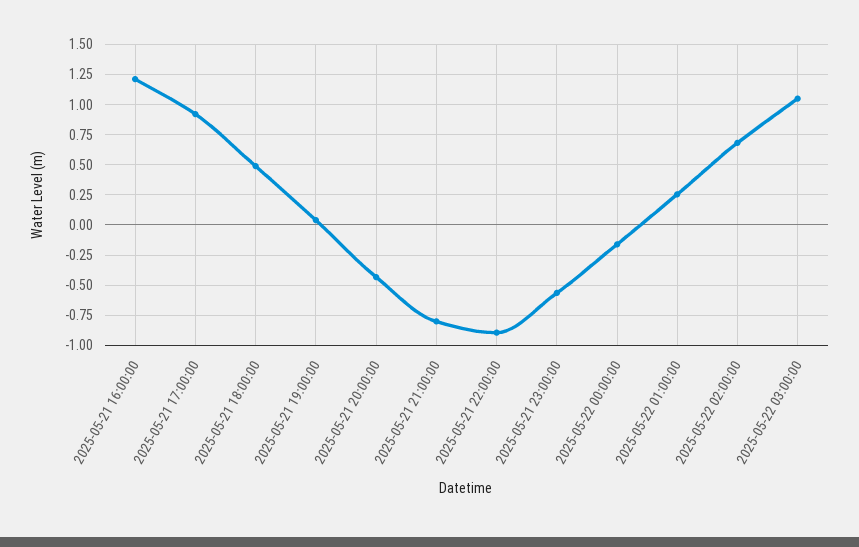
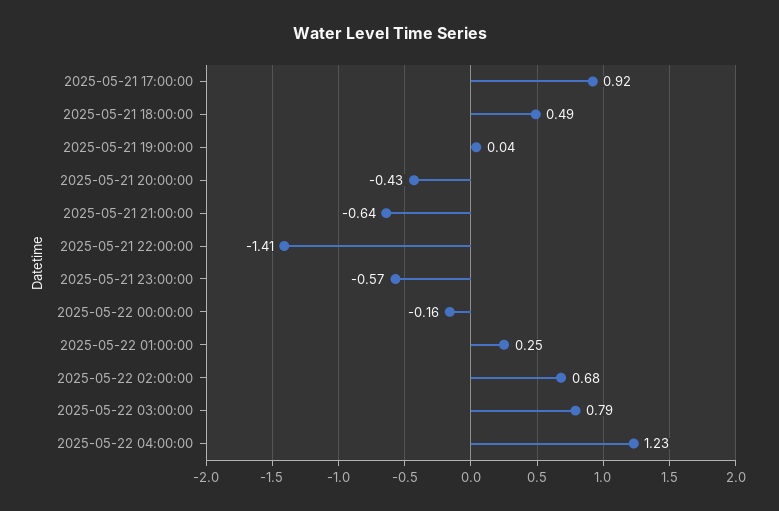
2025-05-21 16:00:00: 1.2 -> none
2025-05-21 21:00:00: -0.8 -> -0.64
2025-05-21 22:00:00: -0.9 -> -1.41
2025-05-22 03:00:00: 1.05 -> 0.79
2025-05-22 04:00:00: none -> 1.23

